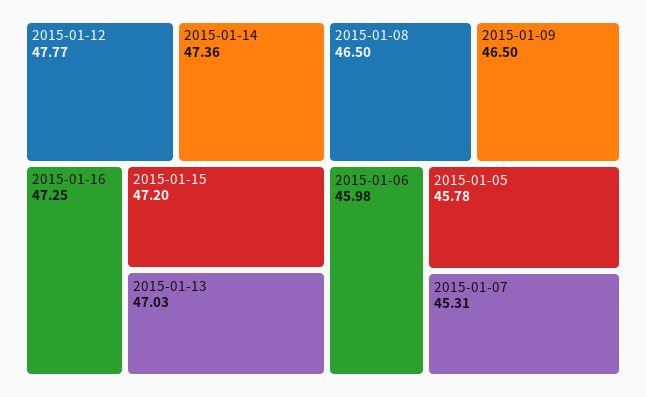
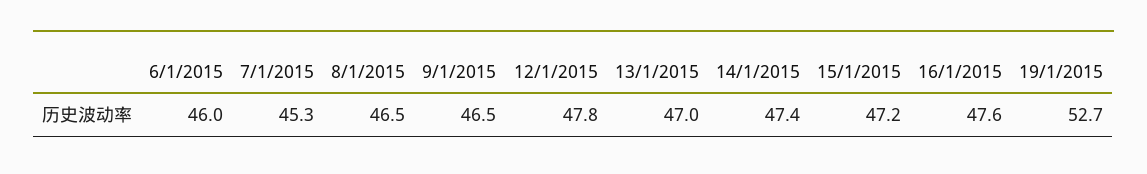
2015-01-16: 47.25 -> 47.6
2015-01-05: 45.78 -> none
19/1/2015: none -> 52.7

